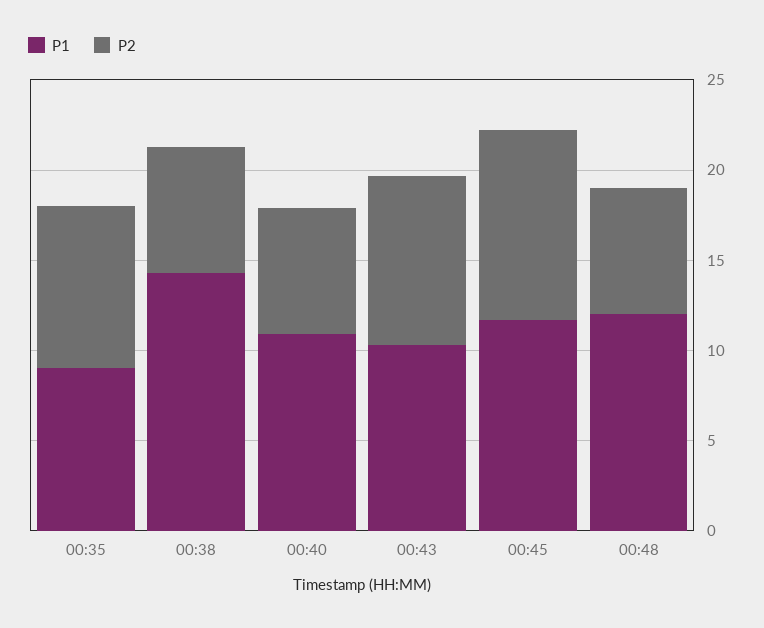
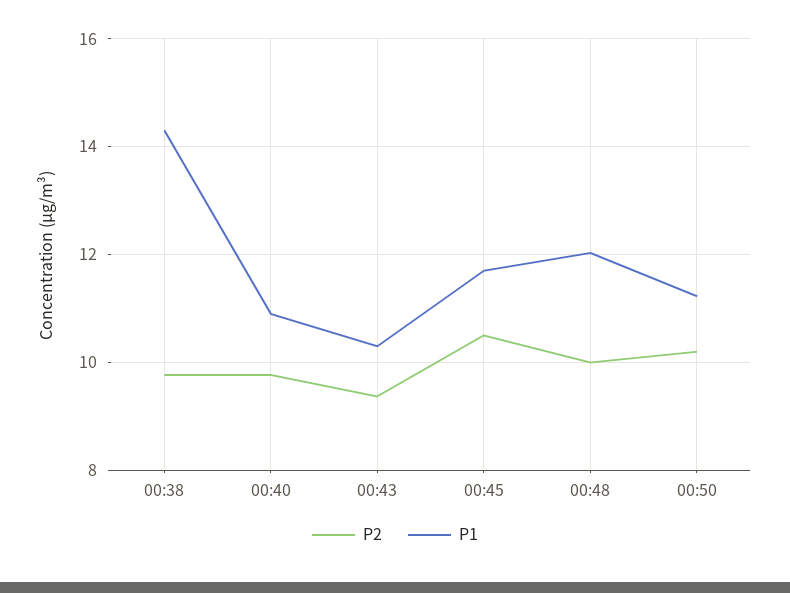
P1, 00:35: 9 -> none
P2, 00:35: 9 -> none
P2, 00:38: 7 -> 9.8
P2, 00:40: 7 -> 9.8
P2, 00:48: 7 -> 10
P2, 00:50: none -> 10.2
P1, 00:50: none -> 11.2

